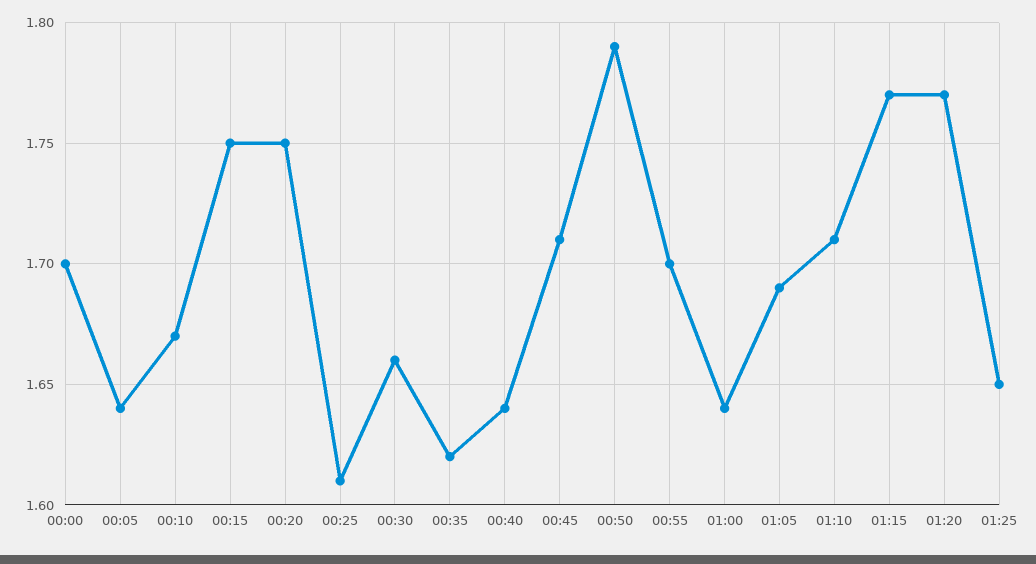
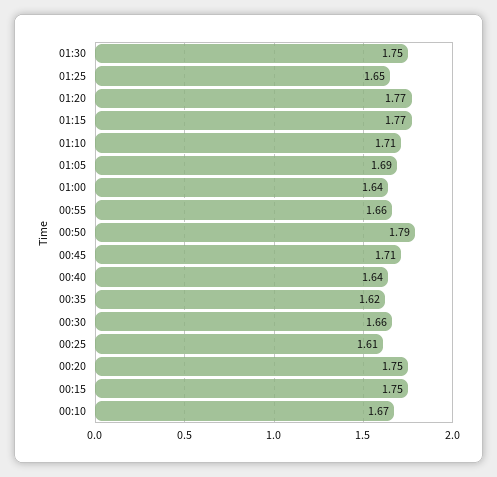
00:00: 1.7 -> none
00:05: 1.64 -> none
00:55: 1.7 -> 1.66
01:30: none -> 1.75

